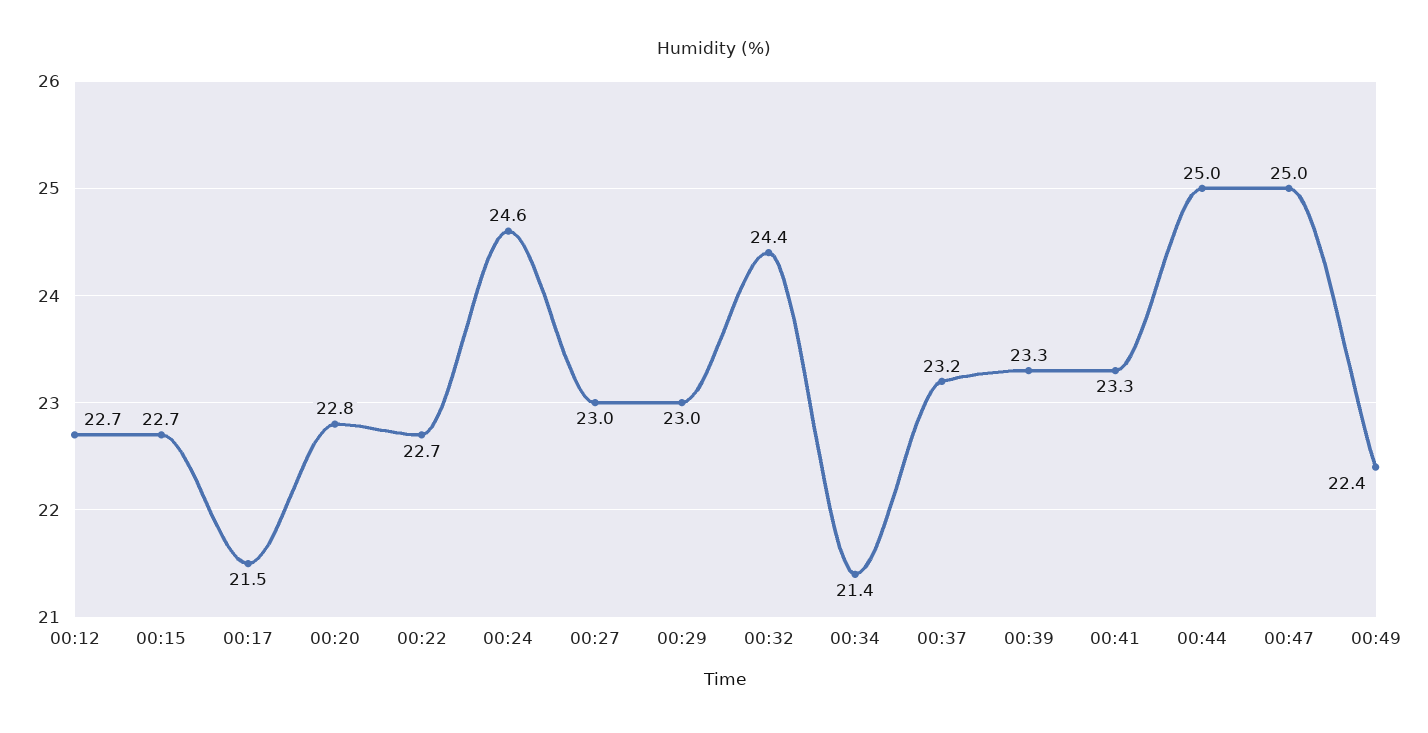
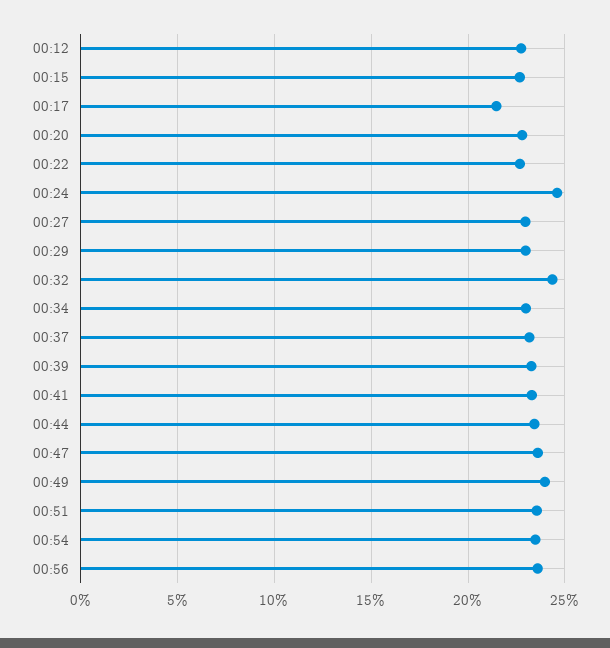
00:34: 21.4 -> 23
00:44: 25 -> 23.5
00:47: 25 -> 23.5
00:49: 22.4 -> 24
00:51: none -> 23.5
00:54: none -> 23.5
00:56: none -> 23.5

